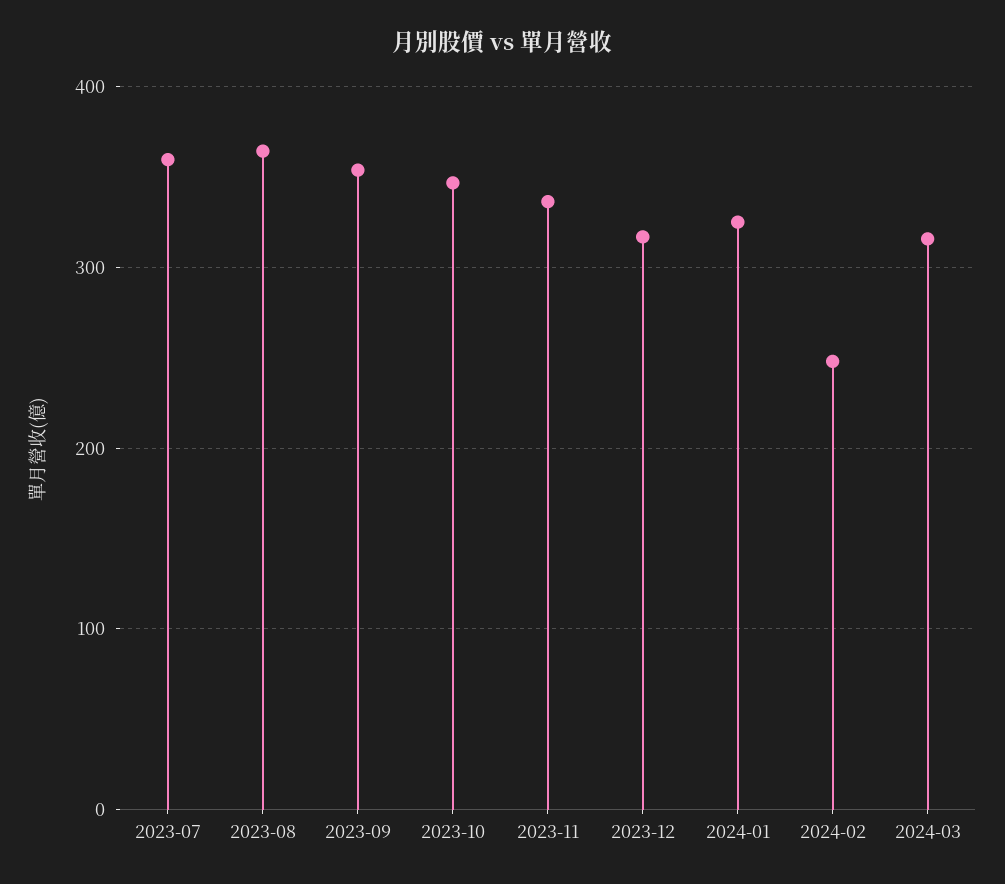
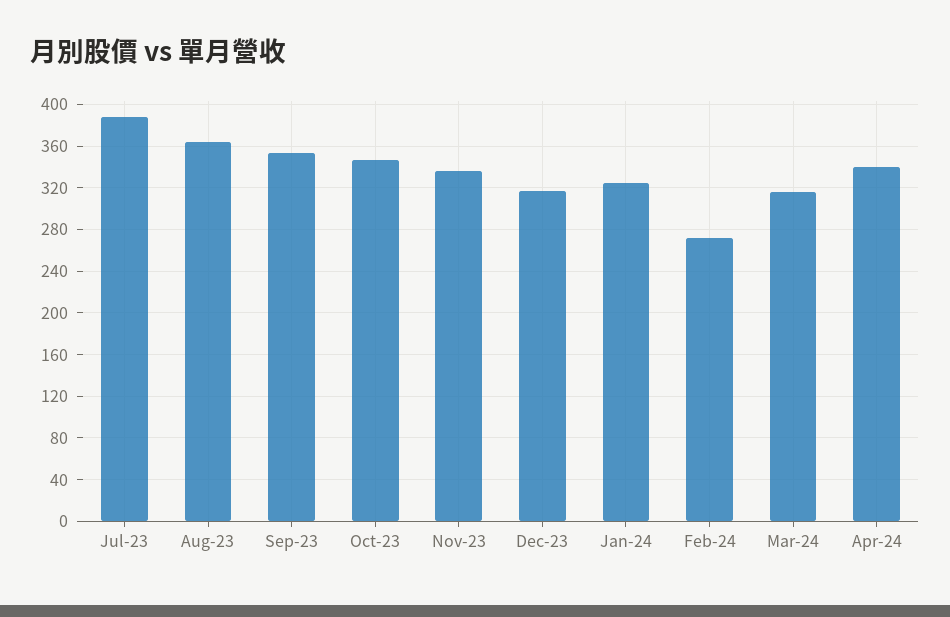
2023-07: 360 -> 390
2024-02: 250 -> 270
Apr-24: none -> 340

